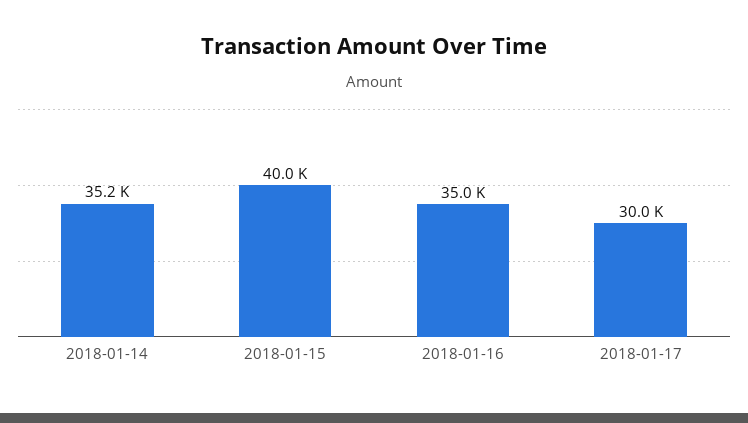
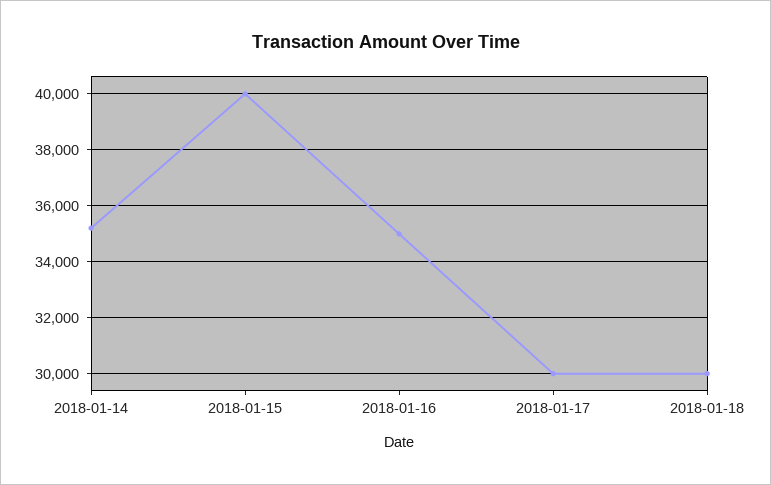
2018-01-18: none -> 30000

